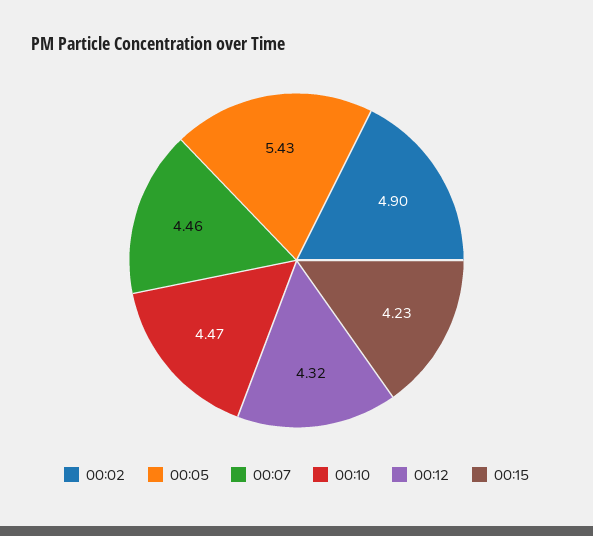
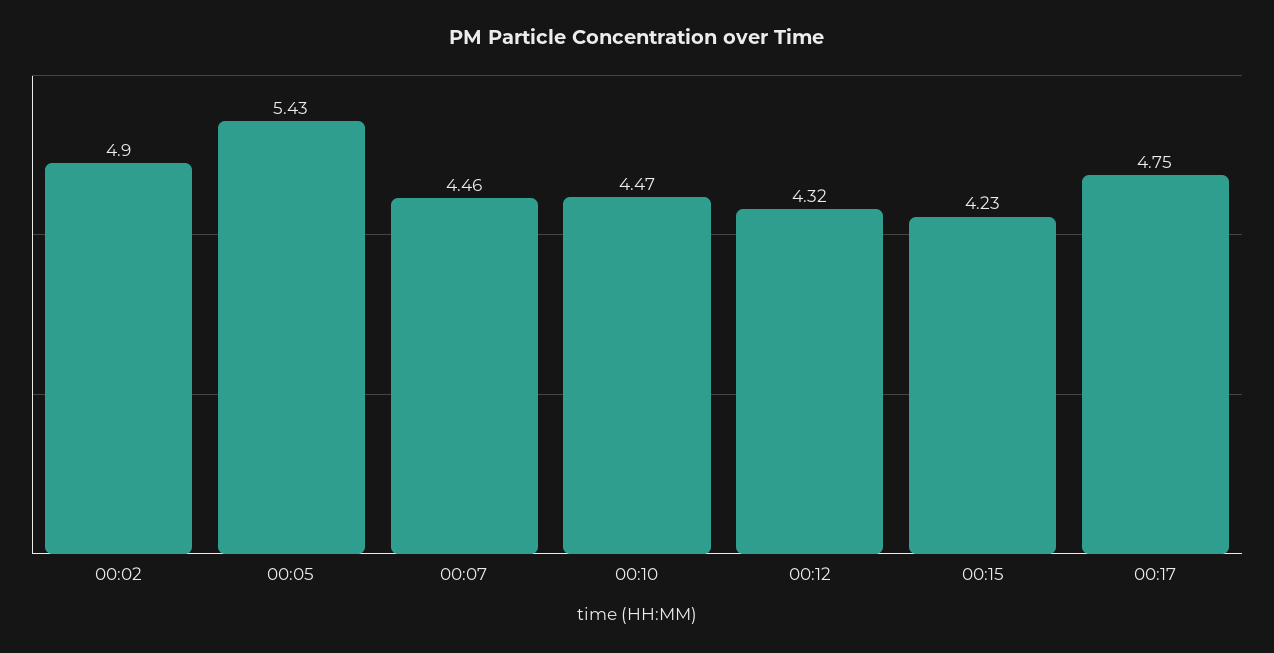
00:17: none -> 4.75

